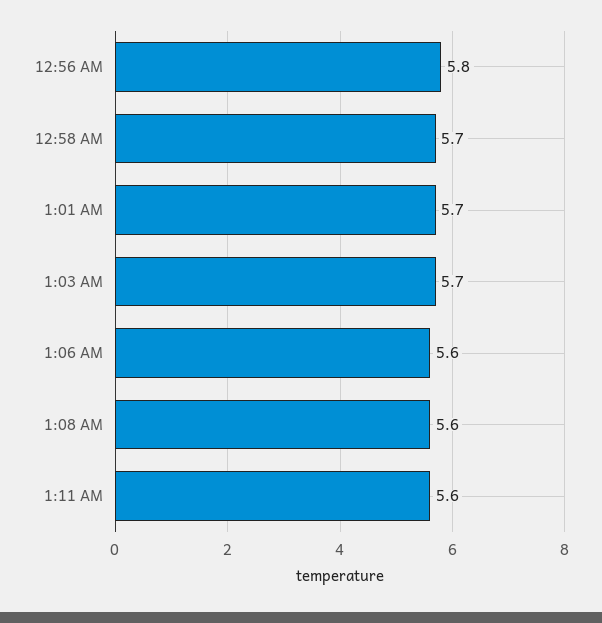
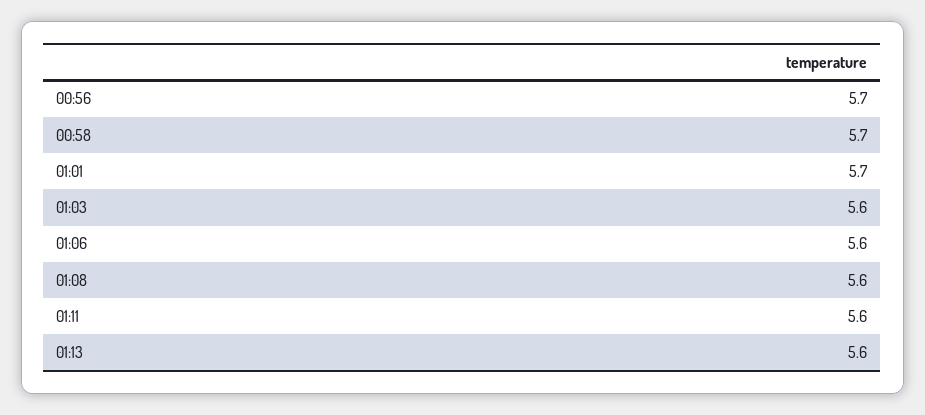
12:56 AM: 5.8 -> 5.7
1:03 AM: 5.7 -> 5.6
01:13: none -> 5.6

